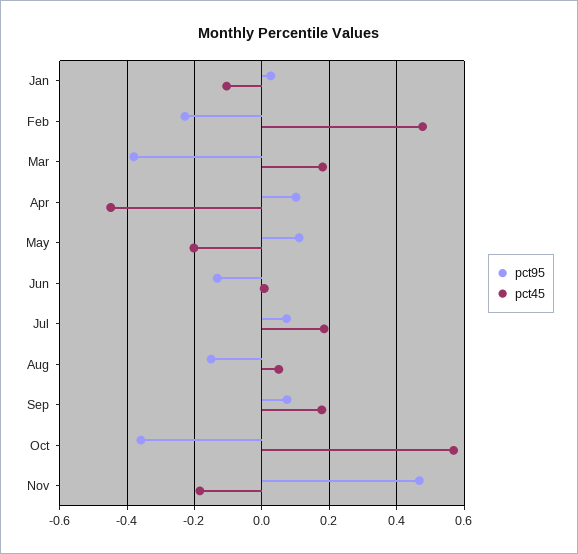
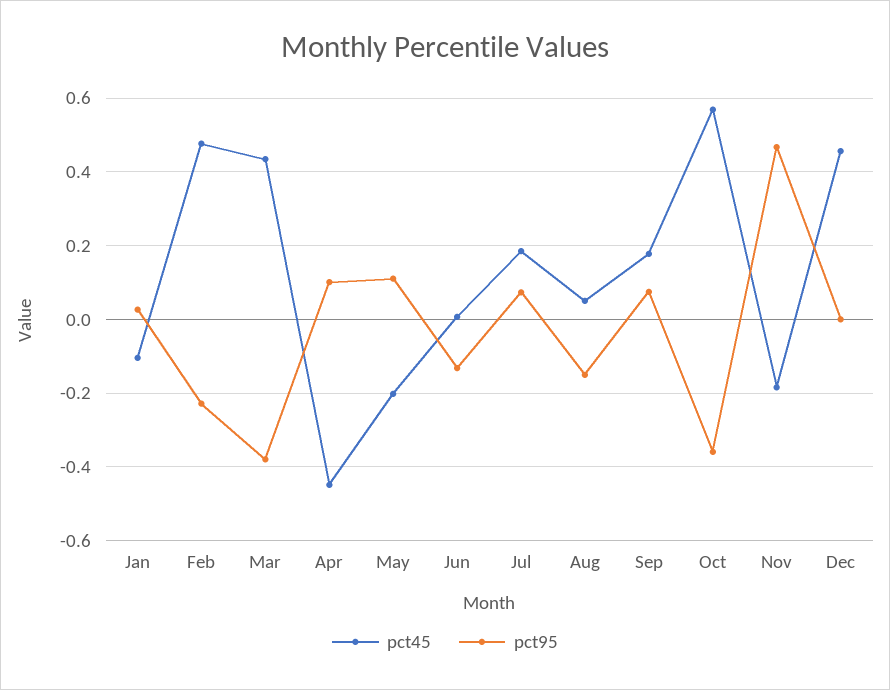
pct45, Mar: 0.18 -> 0.44
pct45, Dec: none -> 0.46
pct95, Dec: none -> 0

